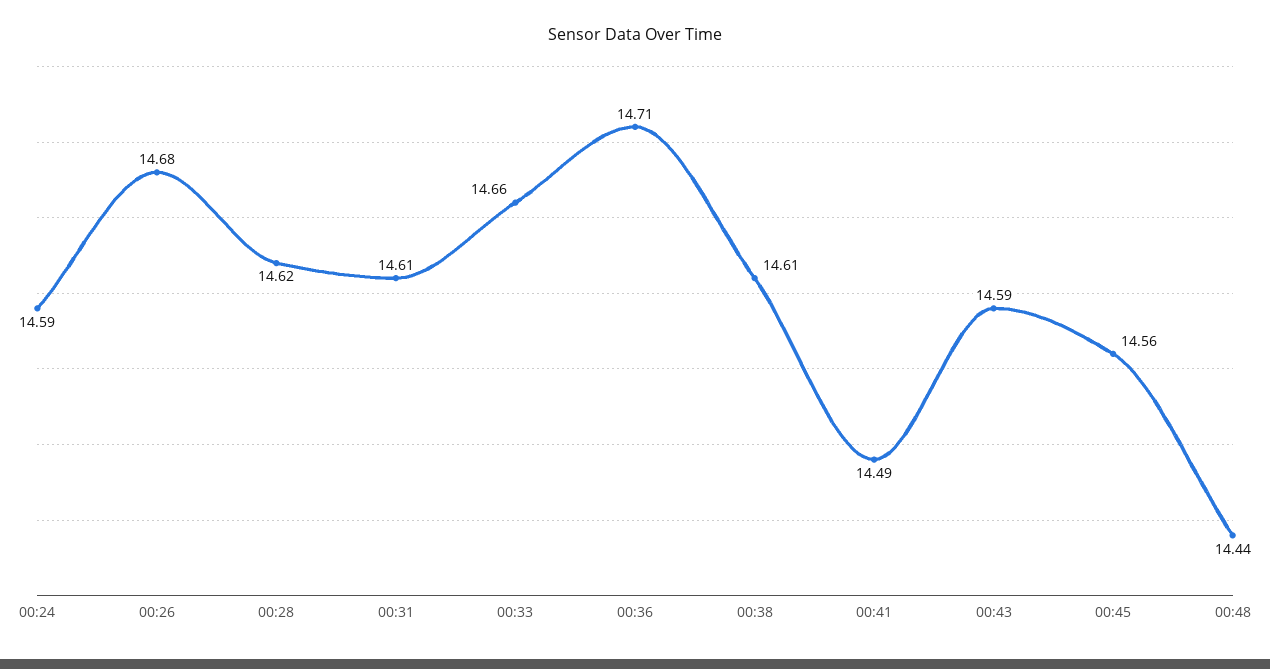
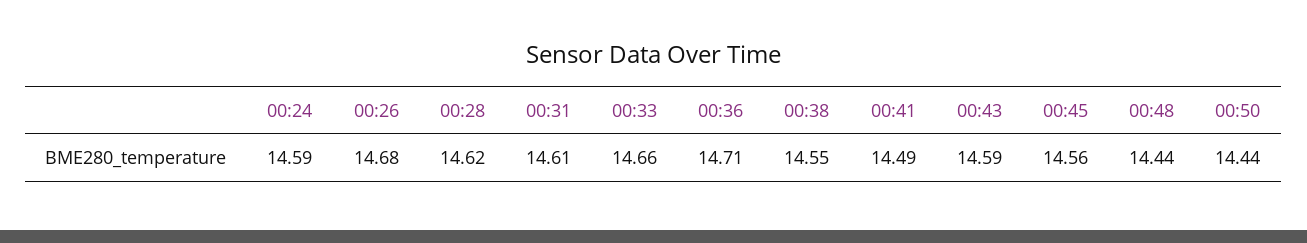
00:38: 14.61 -> 14.55
00:50: none -> 14.44

